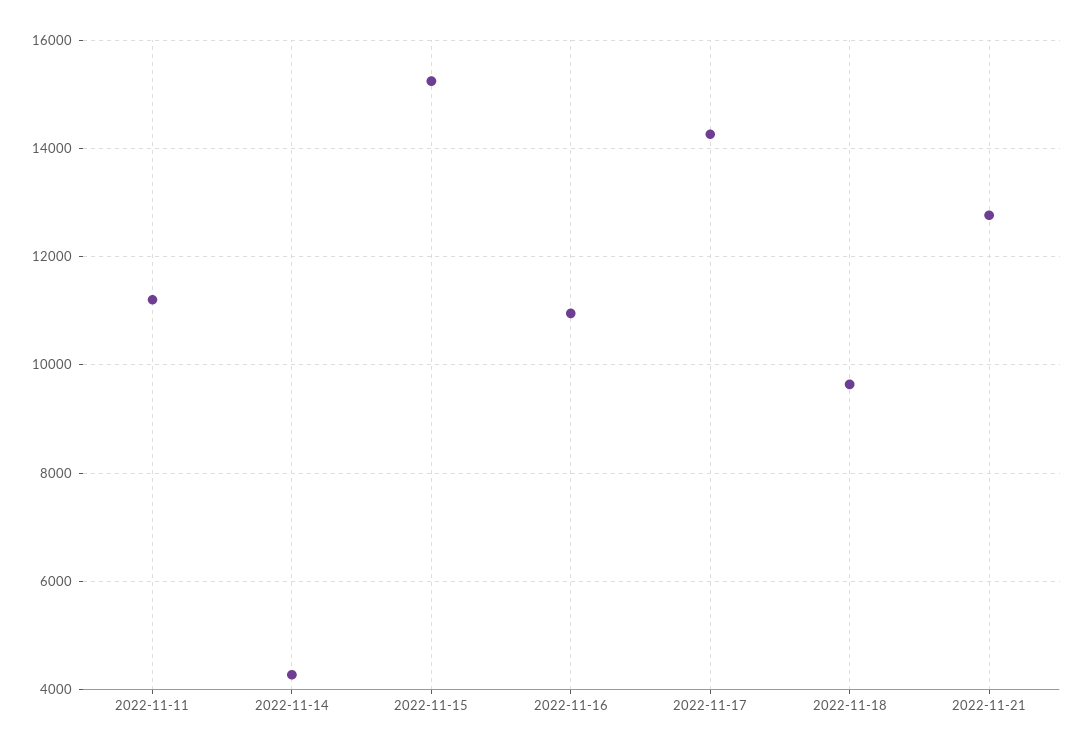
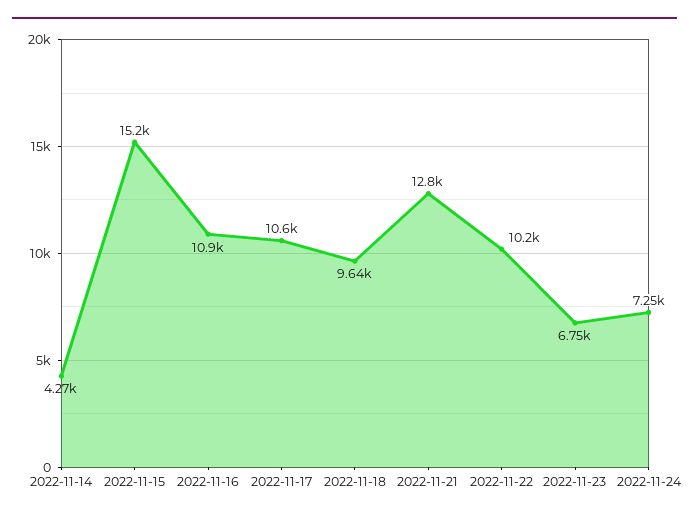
2022-11-11: 11200 -> none
2022-11-17: 14200 -> 10600
2022-11-22: none -> 10200
2022-11-23: none -> 6750
2022-11-24: none -> 7250

